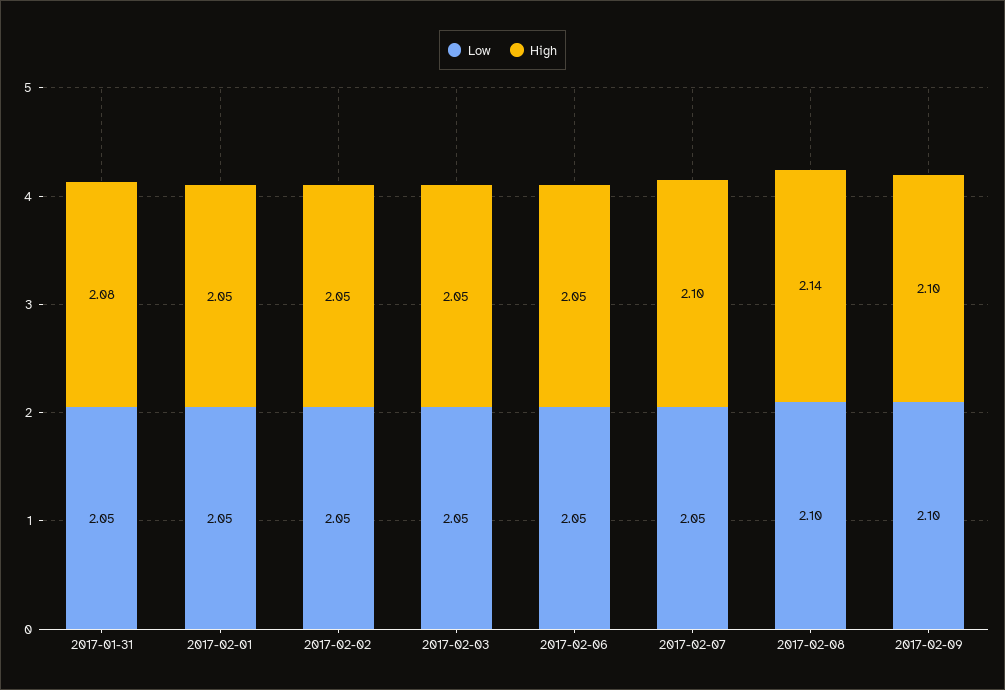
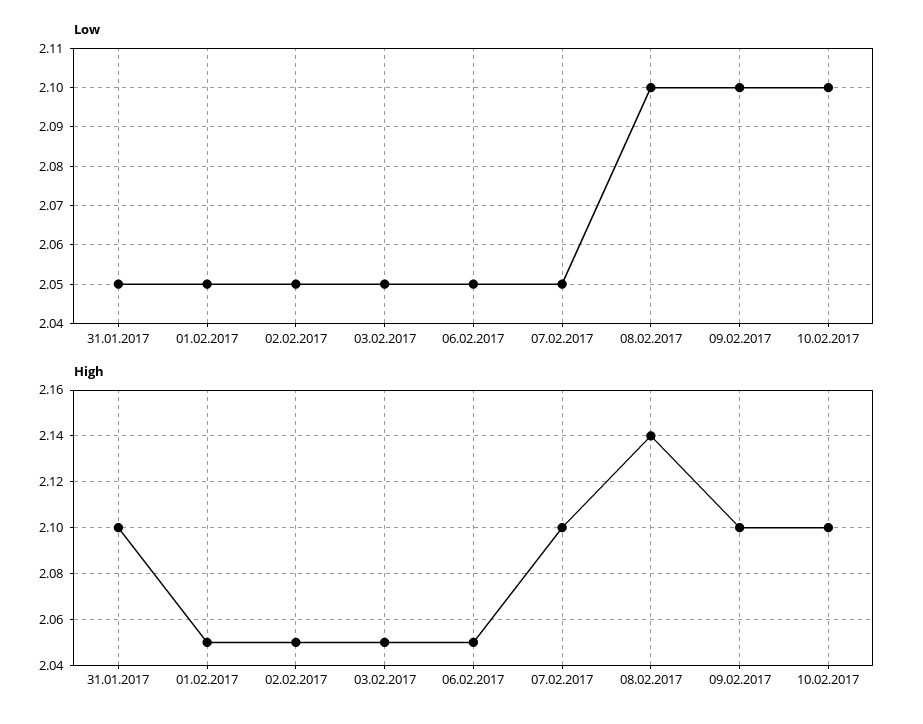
High, 2017-01-31: 2.08 -> 2.1
Low, 10.02.2017: none -> 2.1
High, 10.02.2017: none -> 2.1

